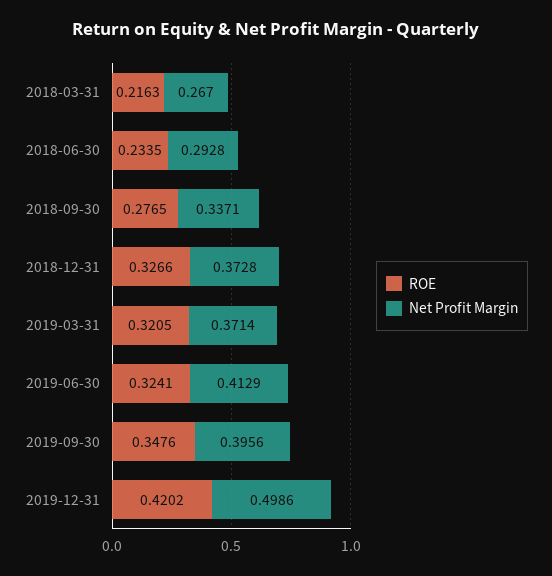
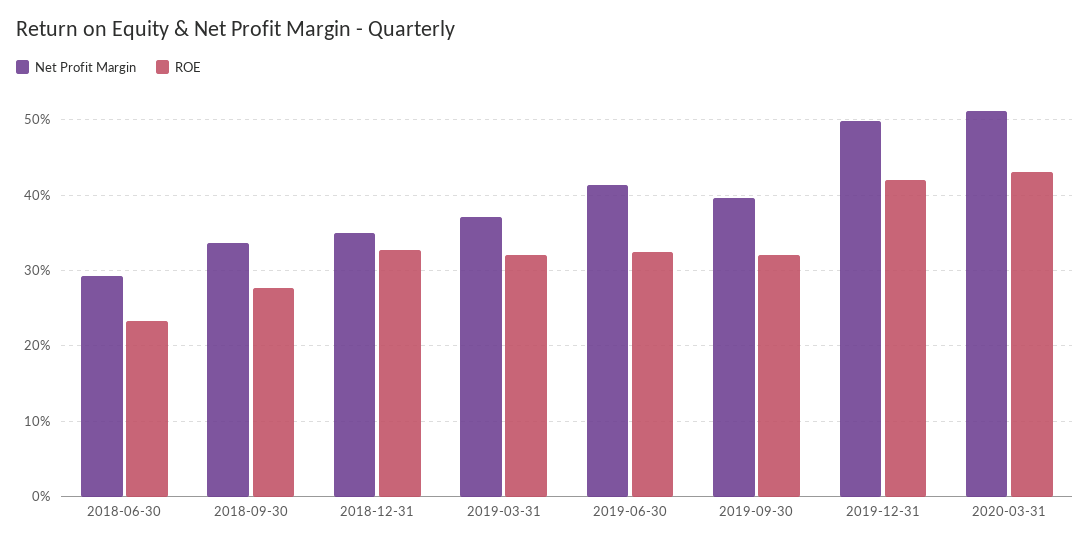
ROE, 2018-03-31: 0.2163 -> none
Net Profit Margin, 2018-03-31: 0.267 -> none
Net Profit Margin, 2018-12-31: 0.3728 -> 0.35
ROE, 2019-09-30: 0.3476 -> 0.32
Net Profit Margin, 2020-03-31: none -> 0.51
ROE, 2020-03-31: none -> 0.43

